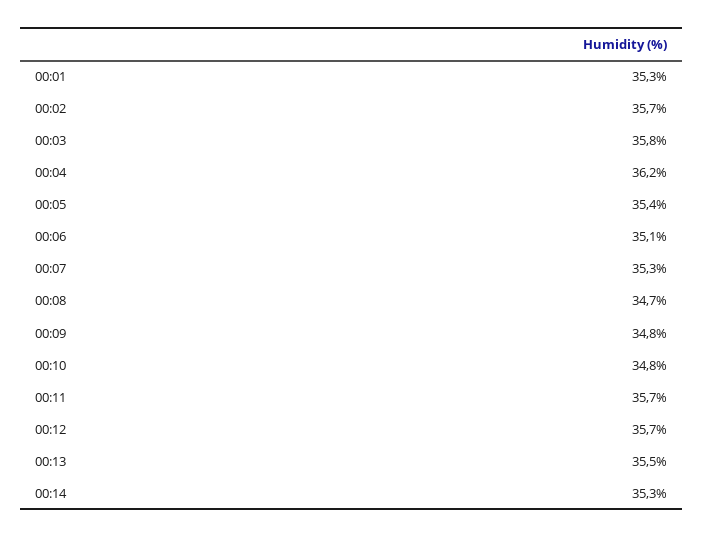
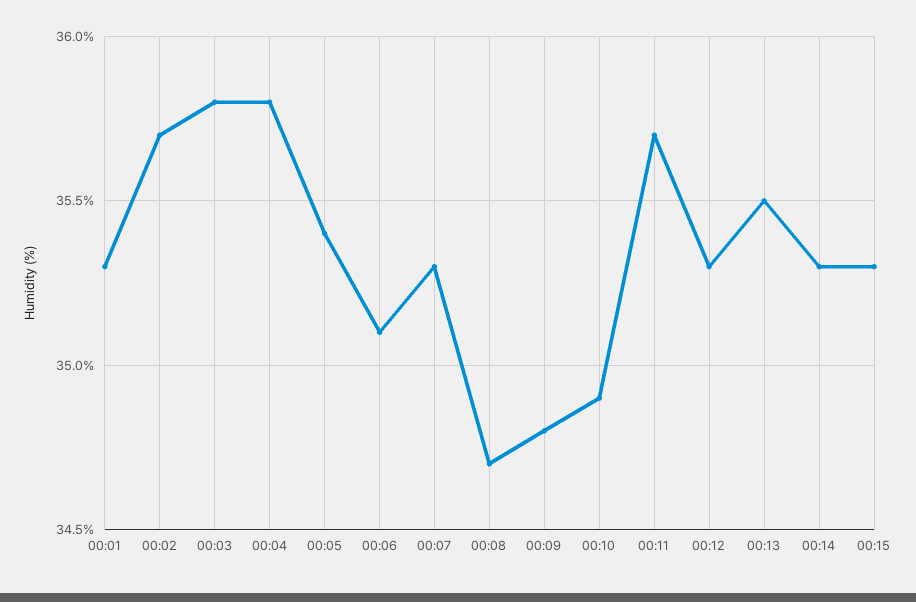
00:04: 36.2 -> 35.8
00:10: 34.8 -> 34.9
00:12: 35.7 -> 35.3
00:15: none -> 35.3

